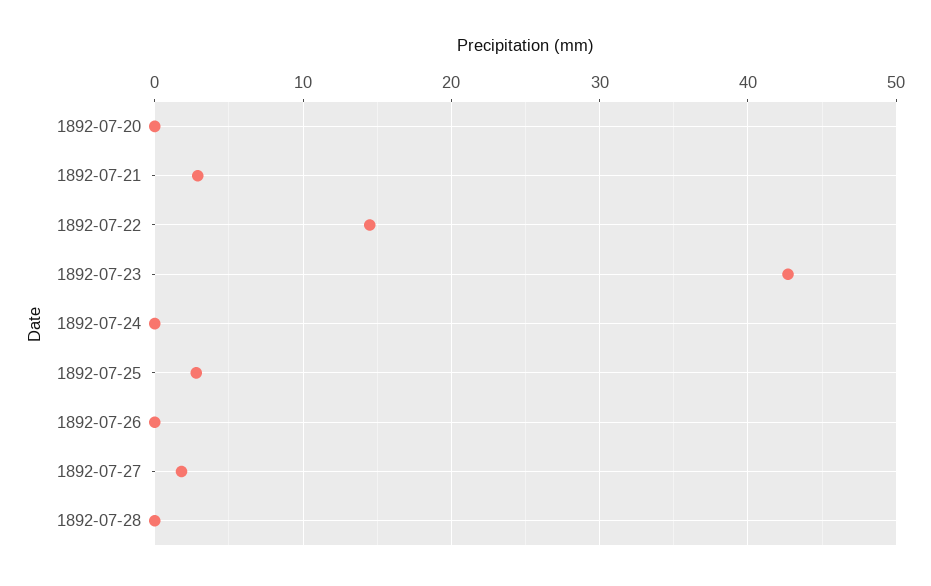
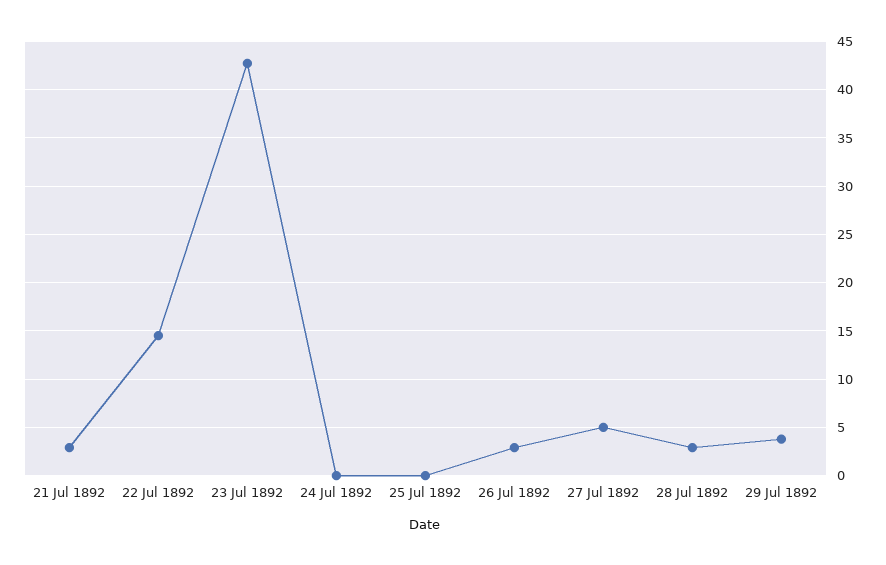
1892-07-20: 0 -> none
1892-07-25: 3 -> 0
1892-07-26: 0 -> 3
1892-07-27: 2 -> 5
1892-07-28: 0 -> 3
29 Jul 1892: none -> 4

